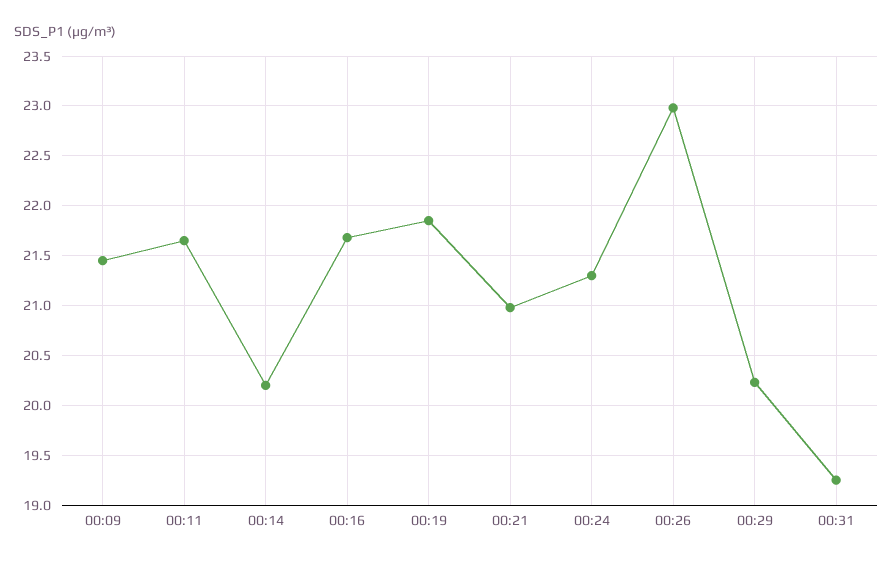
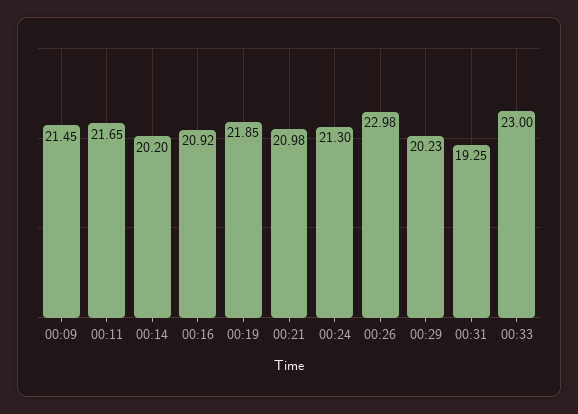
00:16: 21.7 -> 20.92
00:33: none -> 23

